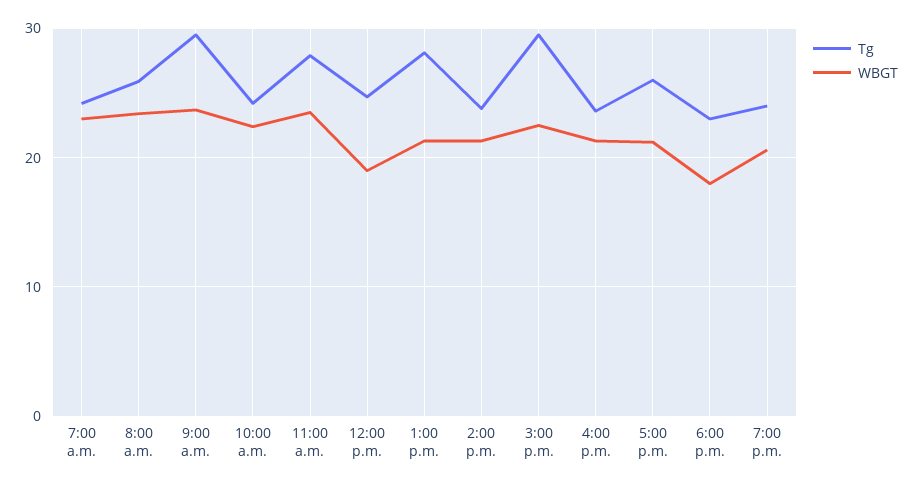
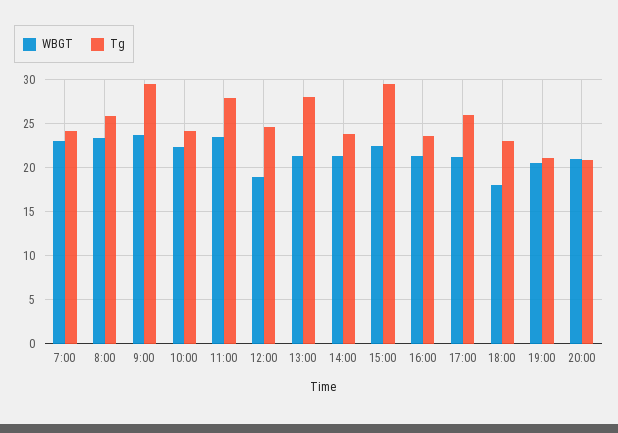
Tg, 7:00 p.m.: 24 -> 21
WBGT, 20:00: none -> 21
Tg, 20:00: none -> 21

